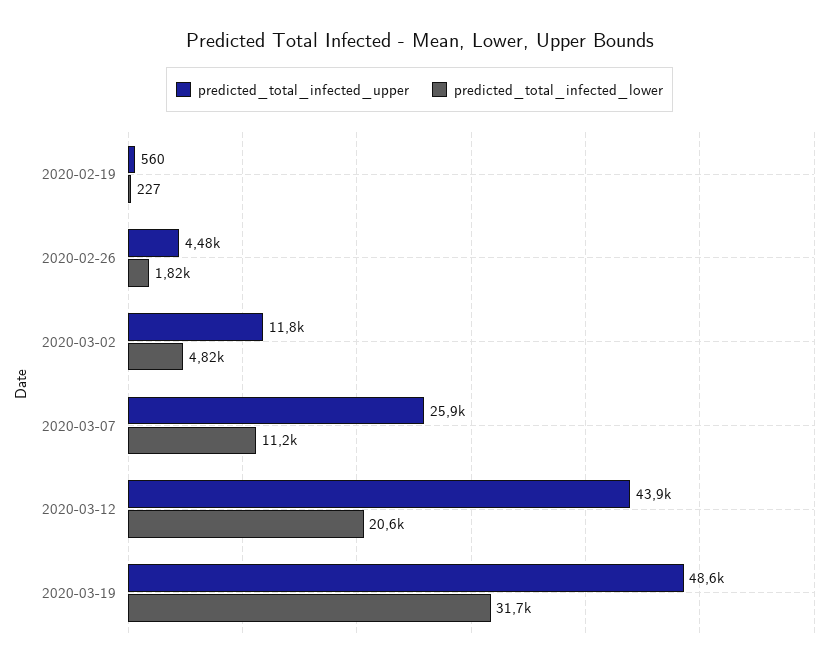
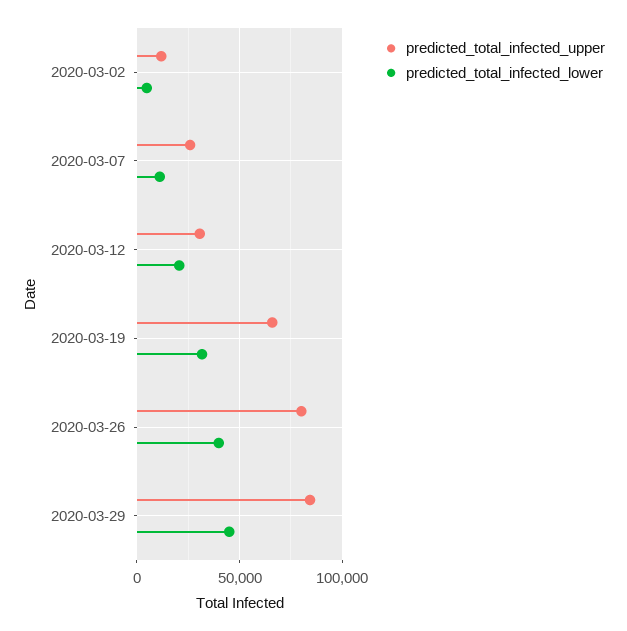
predicted_total_infected_upper, 2020-02-19: 560 -> none
predicted_total_infected_lower, 2020-02-19: 227 -> none
predicted_total_infected_upper, 2020-02-26: 4480 -> none
predicted_total_infected_lower, 2020-02-26: 1820 -> none
predicted_total_infected_upper, 2020-03-12: 43900 -> 30000
predicted_total_infected_upper, 2020-03-19: 48600 -> 65000
predicted_total_infected_upper, 2020-03-26: none -> 80000
predicted_total_infected_lower, 2020-03-26: none -> 40000
predicted_total_infected_upper, 2020-03-29: none -> 85000
predicted_total_infected_lower, 2020-03-29: none -> 45000

